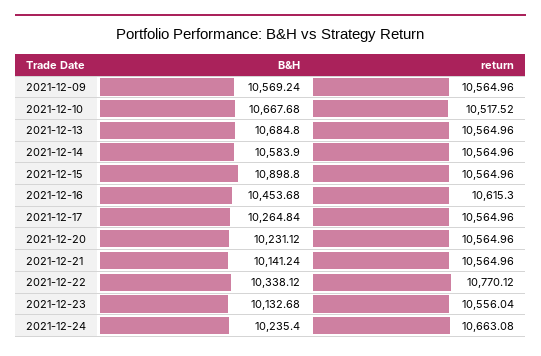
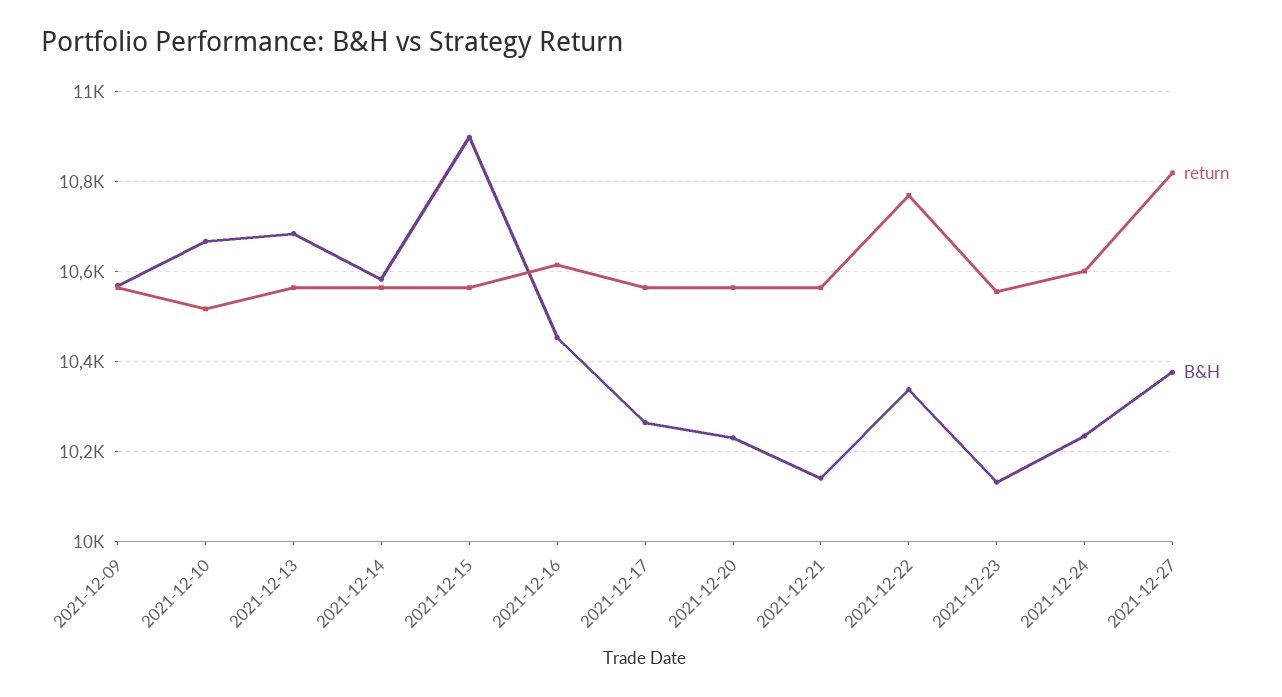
return, 2021-12-24: 10663.08 -> 10600
return, 2021-12-27: none -> 10820
B&H, 2021-12-27: none -> 10380

